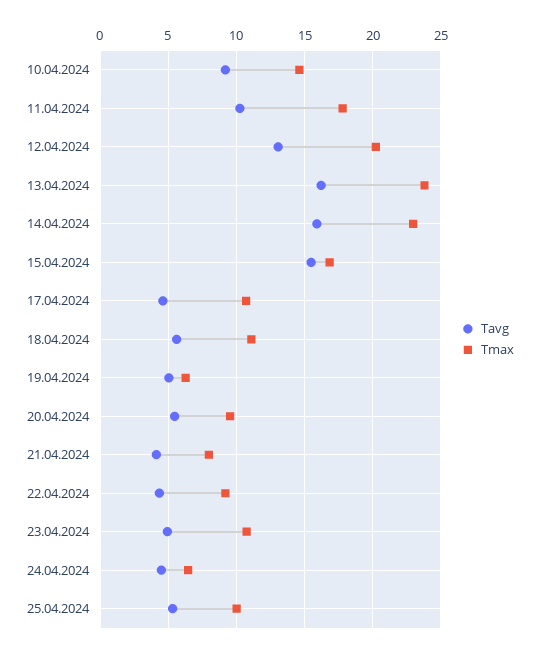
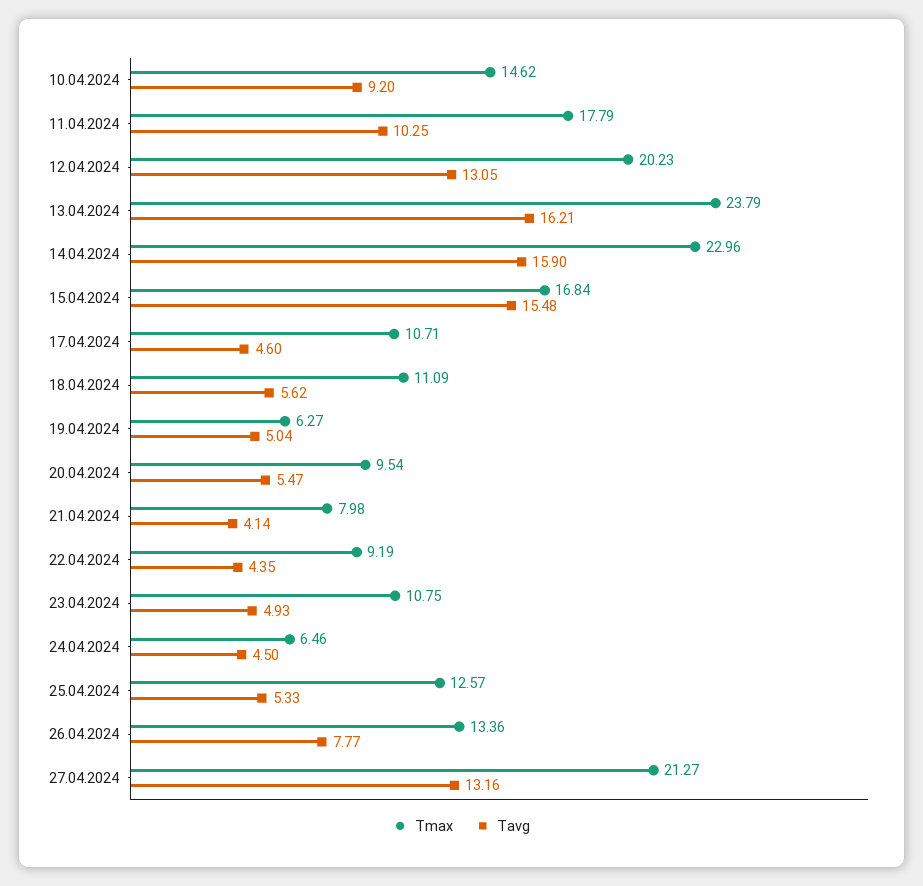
Tmax, 25.04.2024: 10 -> 12.57
Tmax, 26.04.2024: none -> 13.36
Tavg, 26.04.2024: none -> 7.77
Tmax, 27.04.2024: none -> 21.27
Tavg, 27.04.2024: none -> 13.16

